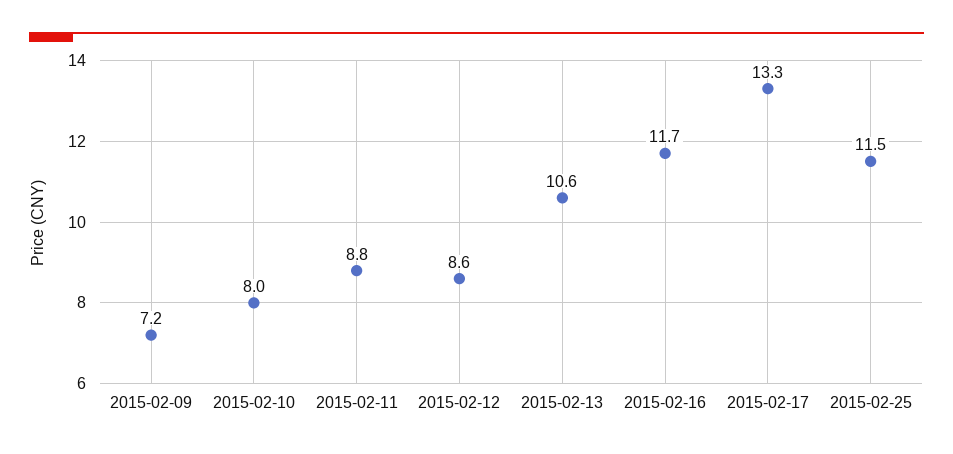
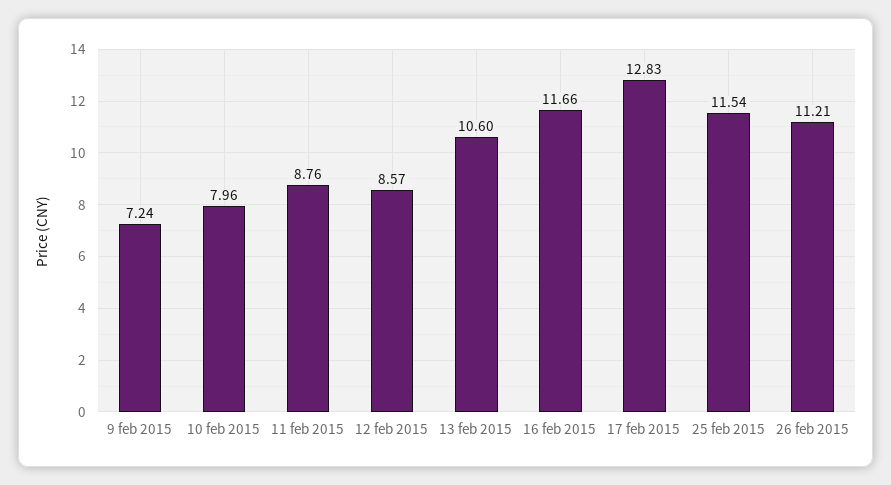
2015-02-17: 13.3 -> 12.83
26 feb 2015: none -> 11.21

